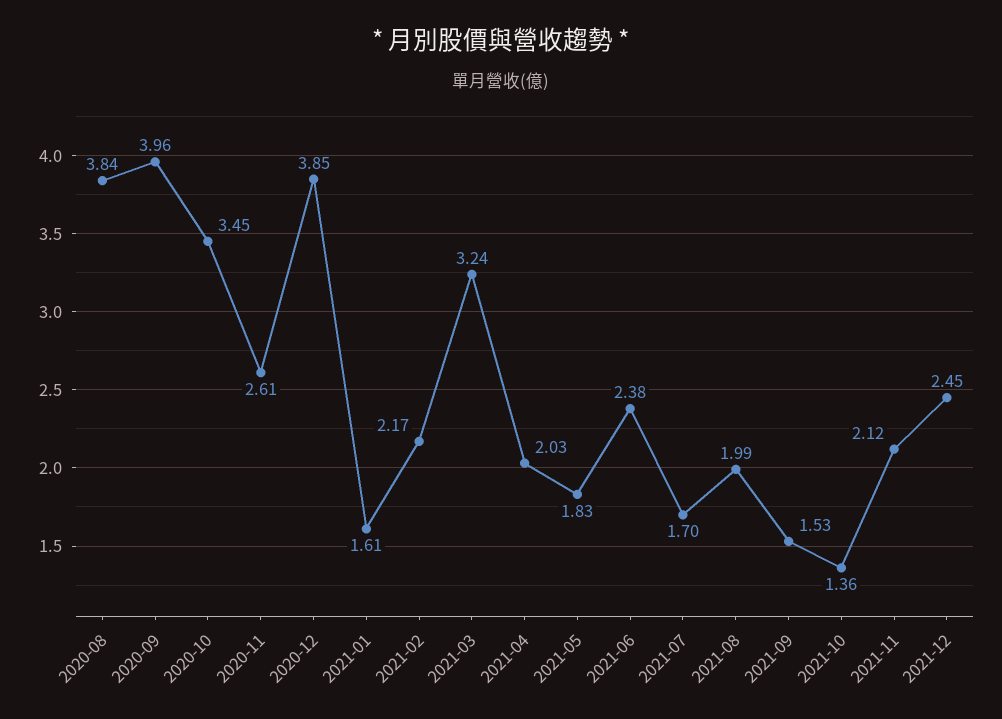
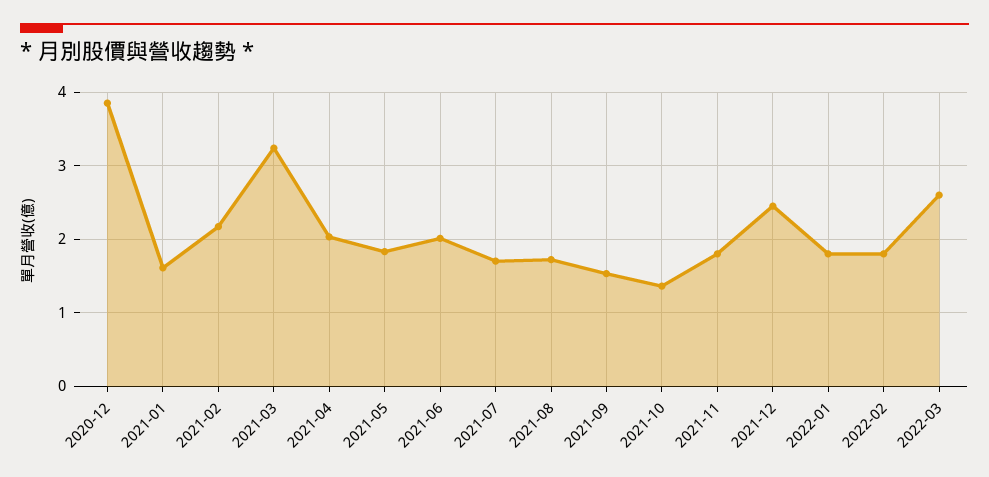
2020-08: 3.84 -> none
2020-09: 3.96 -> none
2020-10: 3.45 -> none
2020-11: 2.61 -> none
2021-06: 2.38 -> 2
2021-08: 1.99 -> 1.7
2021-11: 2.12 -> 1.8
2022-01: none -> 1.8
2022-02: none -> 1.8
2022-03: none -> 2.6

